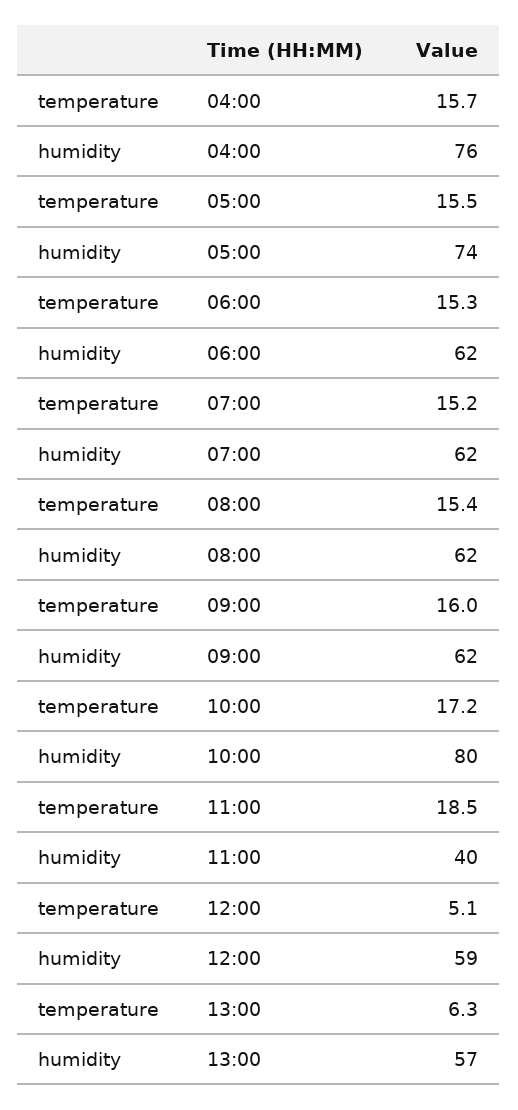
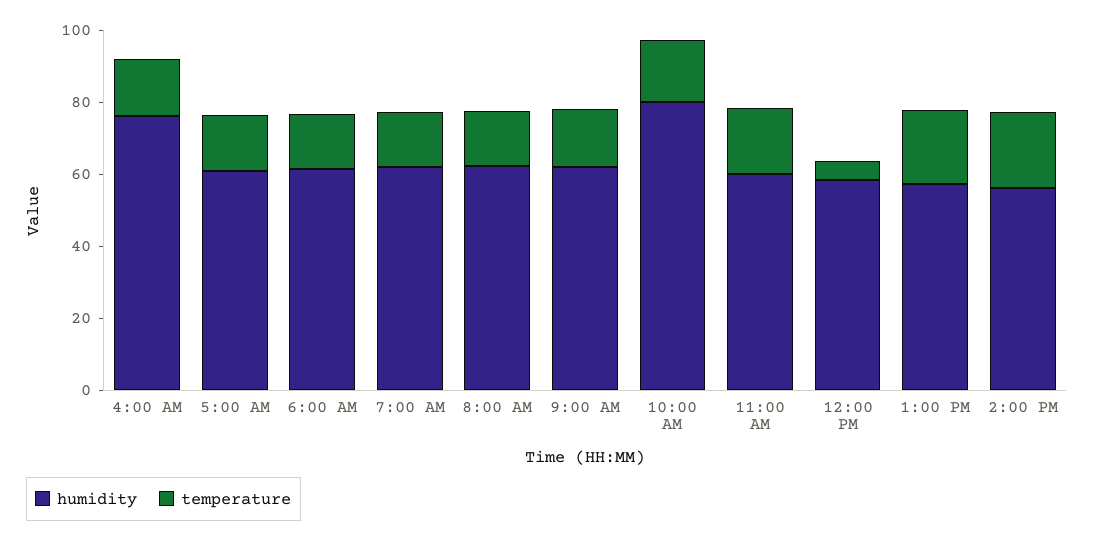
humidity, 05:00: 74 -> 60
humidity, 11:00: 40 -> 60
temperature, 13:00: 6.3 -> 20
humidity, 2:00 PM: none -> 55
temperature, 2:00 PM: none -> 20

